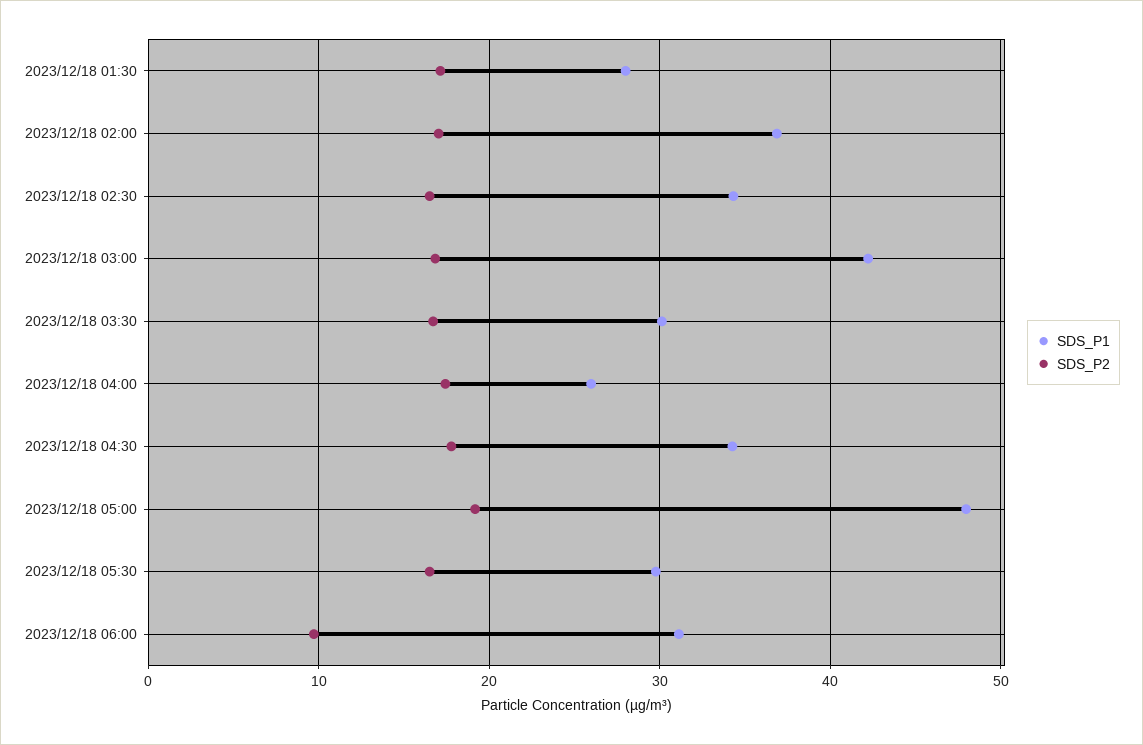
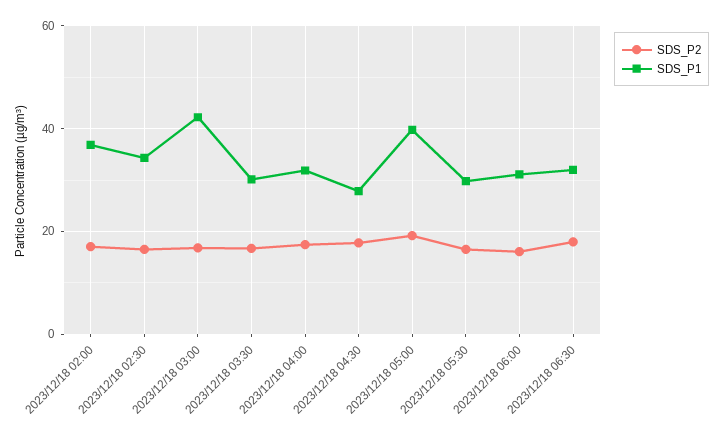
SDS_P1, 2023/12/18 01:30: 28 -> none
SDS_P2, 2023/12/18 01:30: 17 -> none
SDS_P1, 2023/12/18 04:00: 26 -> 32
SDS_P1, 2023/12/18 04:30: 34 -> 28
SDS_P1, 2023/12/18 05:00: 48 -> 40
SDS_P2, 2023/12/18 06:00: 10 -> 16
SDS_P2, 2023/12/18 06:30: none -> 18
SDS_P1, 2023/12/18 06:30: none -> 32

